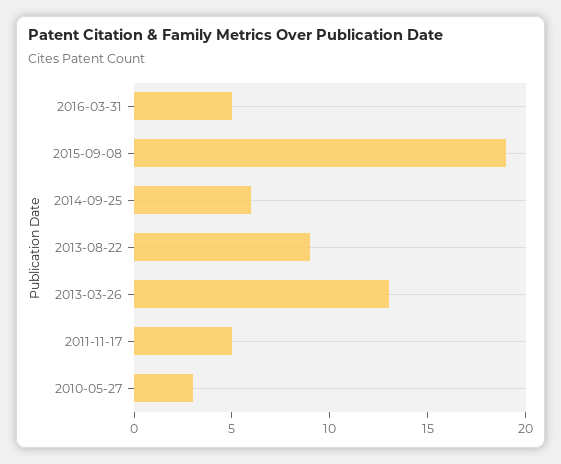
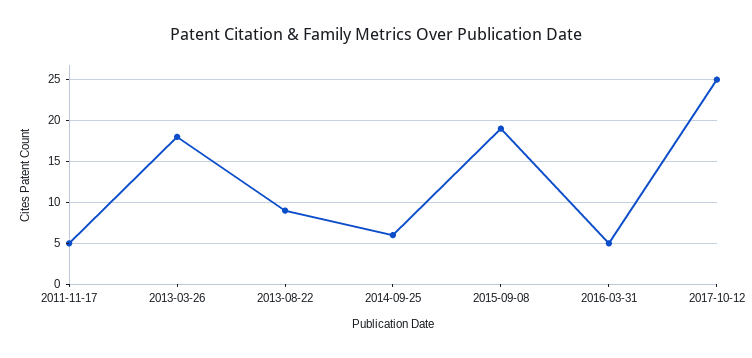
2013-03-26: 13 -> 18
2010-05-27: 3 -> none
2017-10-12: none -> 25

